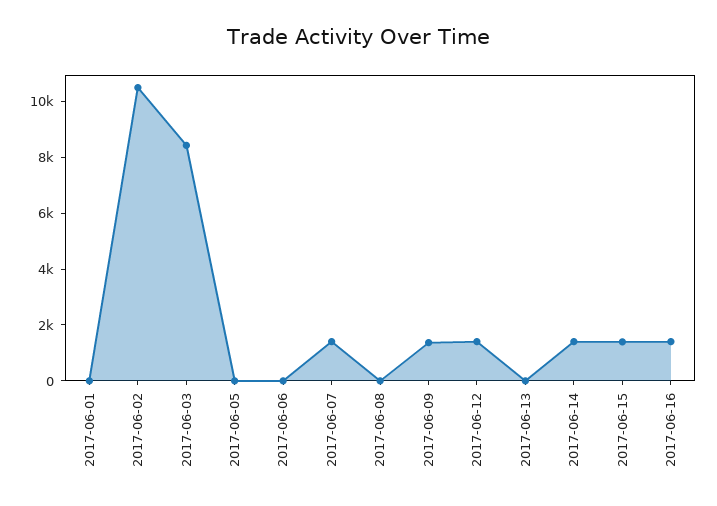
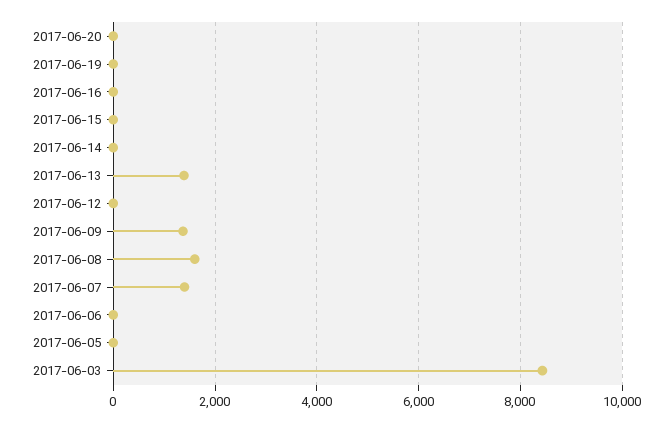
2017-06-01: 0 -> none
2017-06-02: 10500 -> none
2017-06-08: 0 -> 1600
2017-06-12: 1500 -> 0
2017-06-13: 0 -> 1400
2017-06-14: 1500 -> 0
2017-06-15: 1500 -> 0
2017-06-16: 1500 -> 0
2017-06-20: none -> 0
2017-06-19: none -> 0

